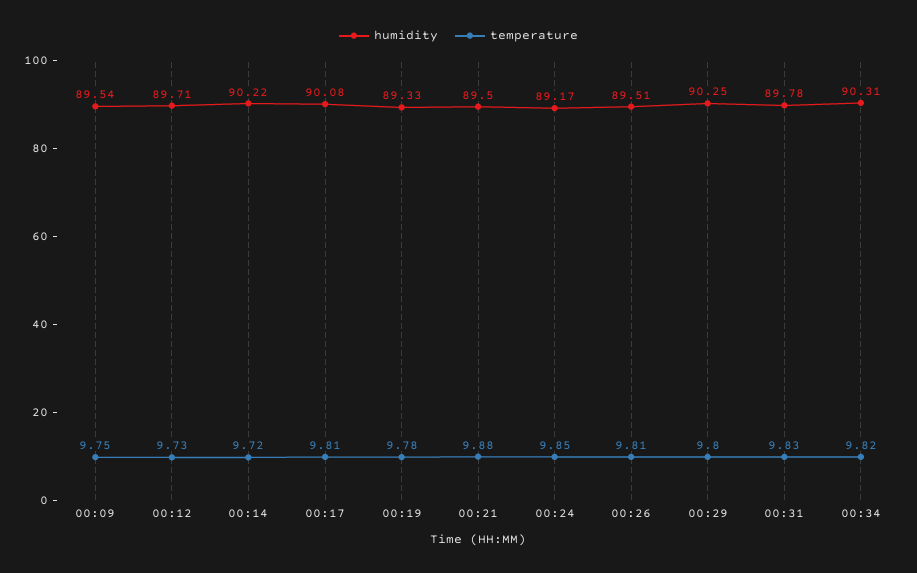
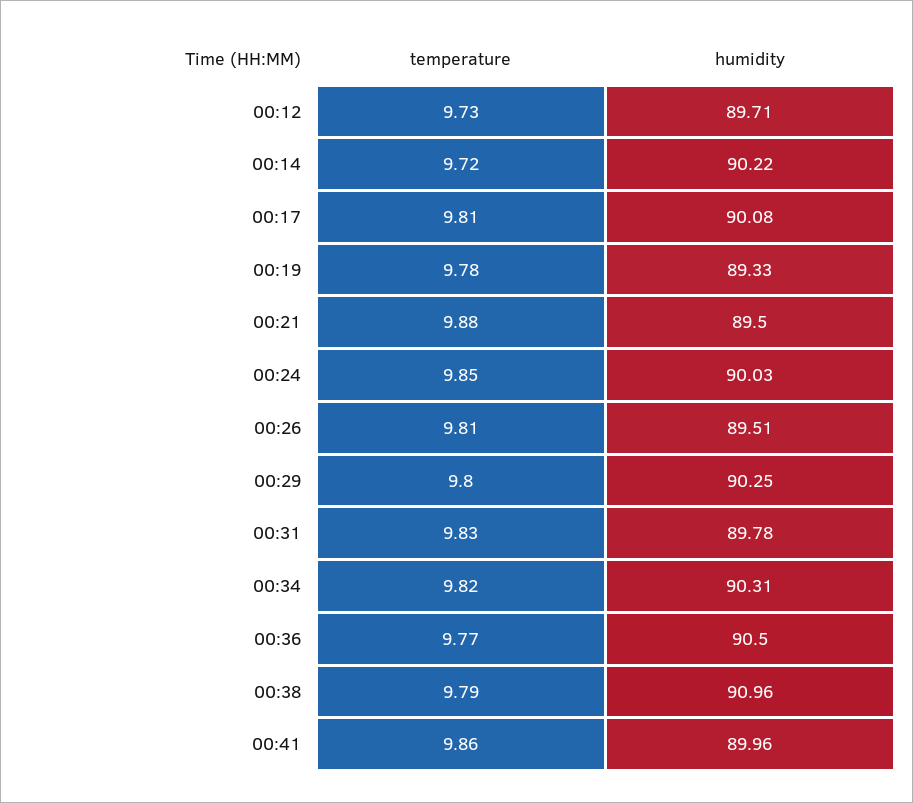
humidity, 00:09: 89.54 -> none
temperature, 00:09: 9.75 -> none
humidity, 00:24: 89.17 -> 90.03
temperature, 00:36: none -> 9.77
humidity, 00:36: none -> 90.5
temperature, 00:38: none -> 9.79
humidity, 00:38: none -> 90.96
temperature, 00:41: none -> 9.86
humidity, 00:41: none -> 89.96

